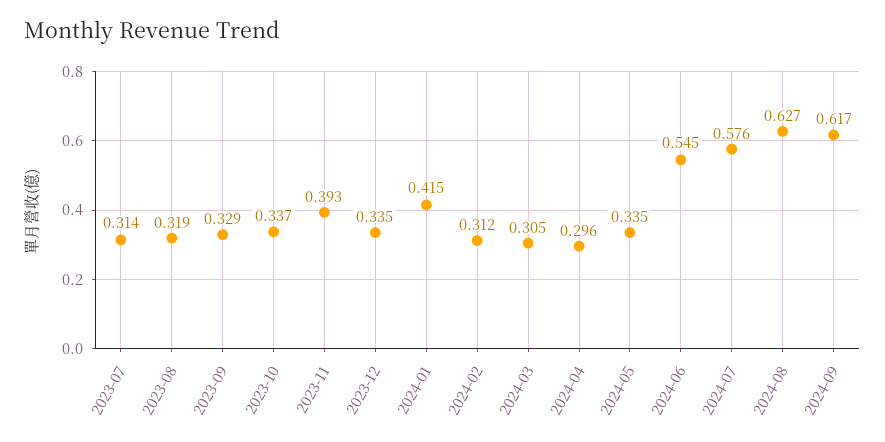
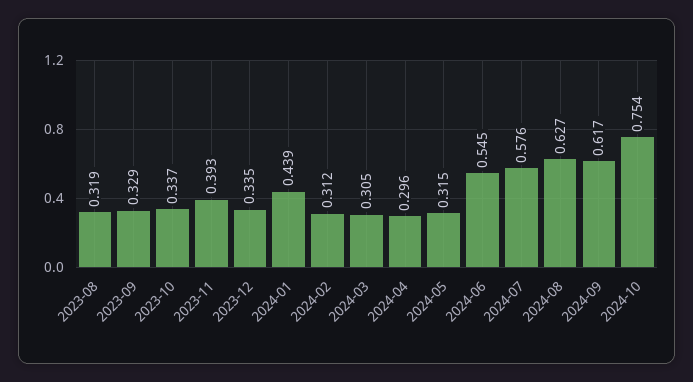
2023-07: 0.314 -> none
2024-01: 0.415 -> 0.439
2024-05: 0.335 -> 0.315
2024-10: none -> 0.754

